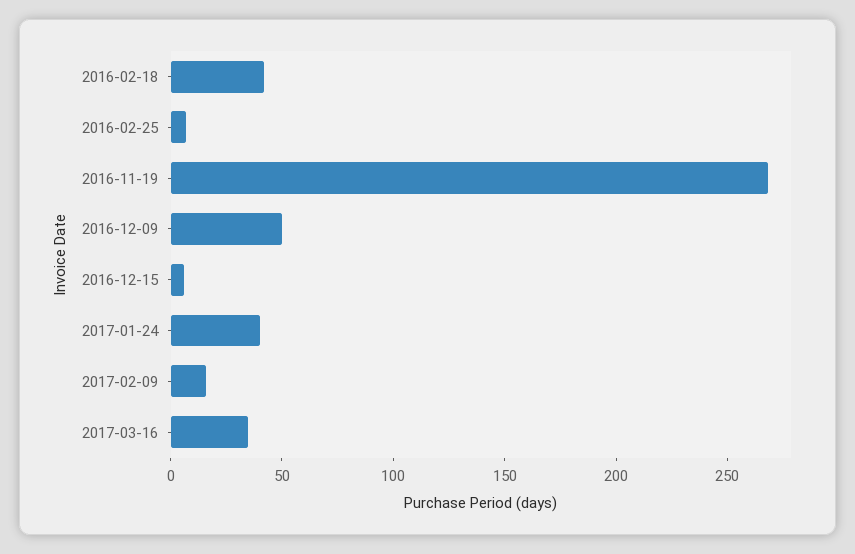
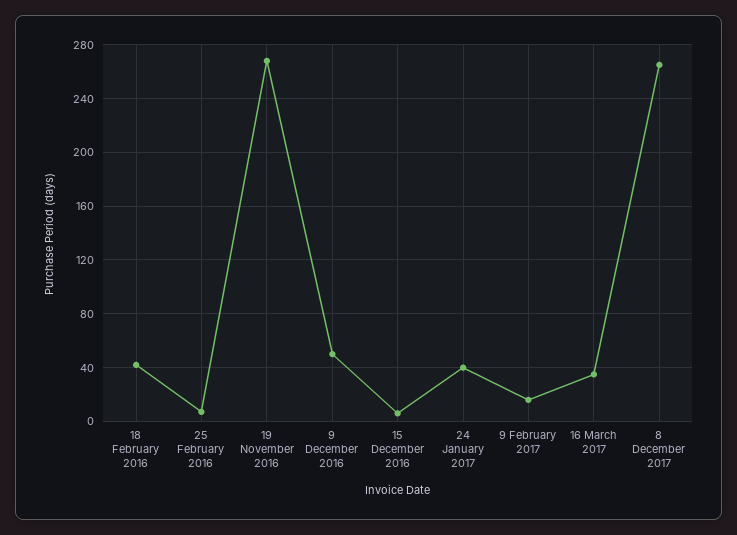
8 December 2017: none -> 265

